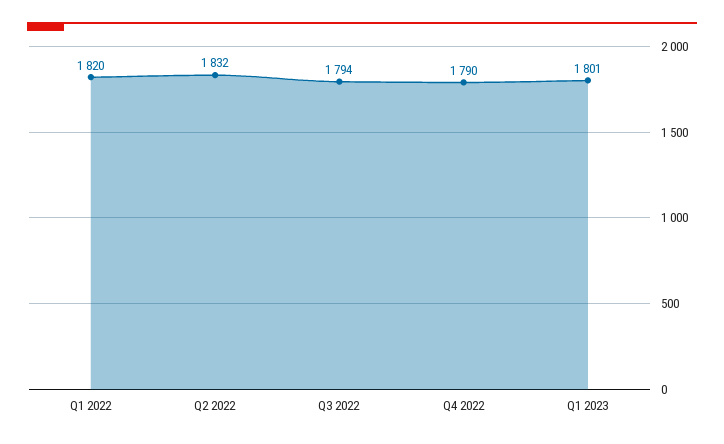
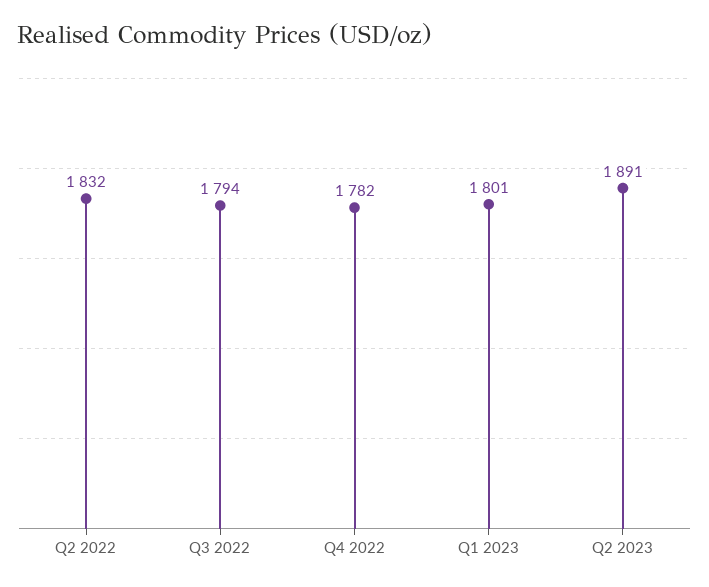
Q1 2022: 1820 -> none
Q4 2022: 1790 -> 1782
Q2 2023: none -> 1891

